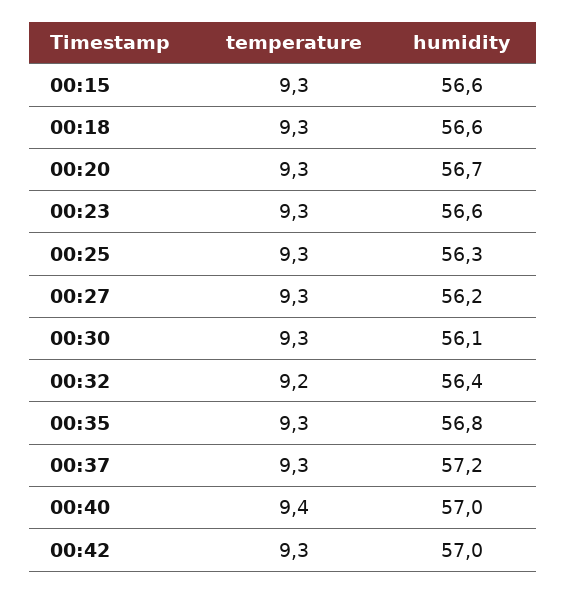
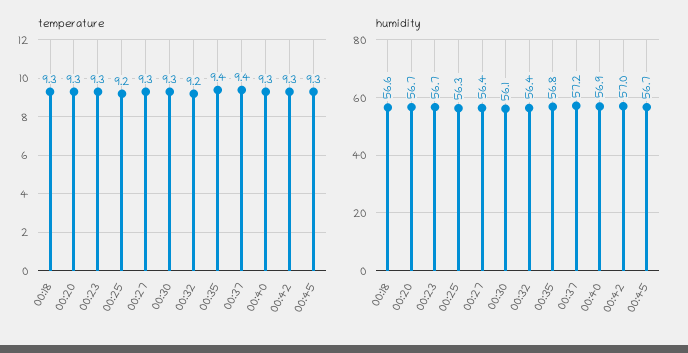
temperature, 00:15: 9.3 -> none
humidity, 00:15: 56.6 -> none
humidity, 00:23: 56.6 -> 56.7
temperature, 00:25: 9.3 -> 9.2
humidity, 00:27: 56.2 -> 56.4
temperature, 00:35: 9.3 -> 9.4
temperature, 00:37: 9.3 -> 9.4
temperature, 00:40: 9.4 -> 9.3
humidity, 00:40: 57 -> 56.9
temperature, 00:45: none -> 9.3
humidity, 00:45: none -> 56.7

